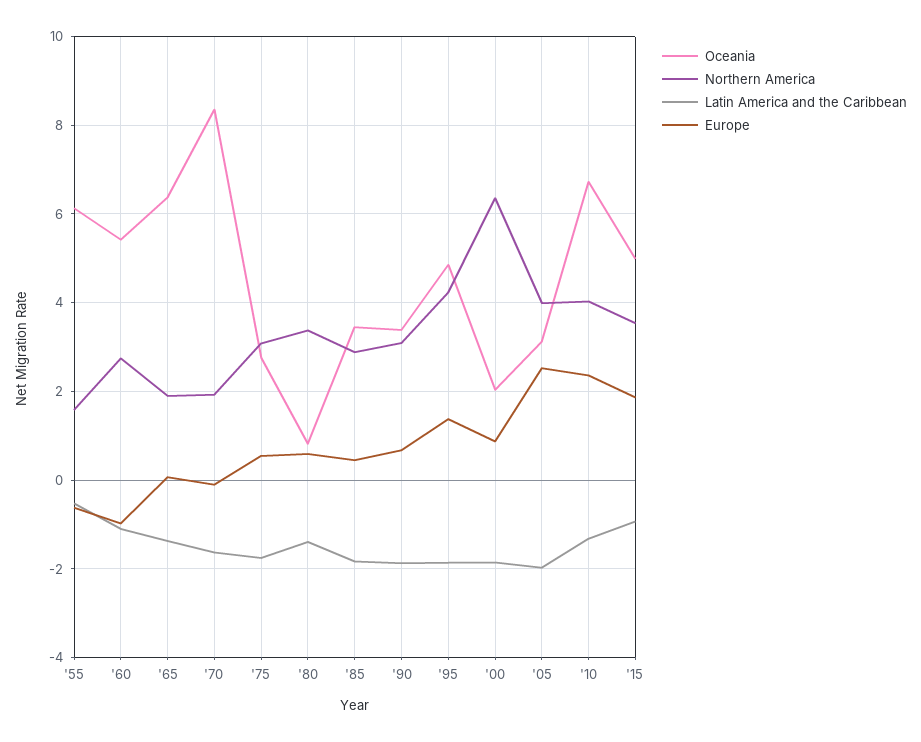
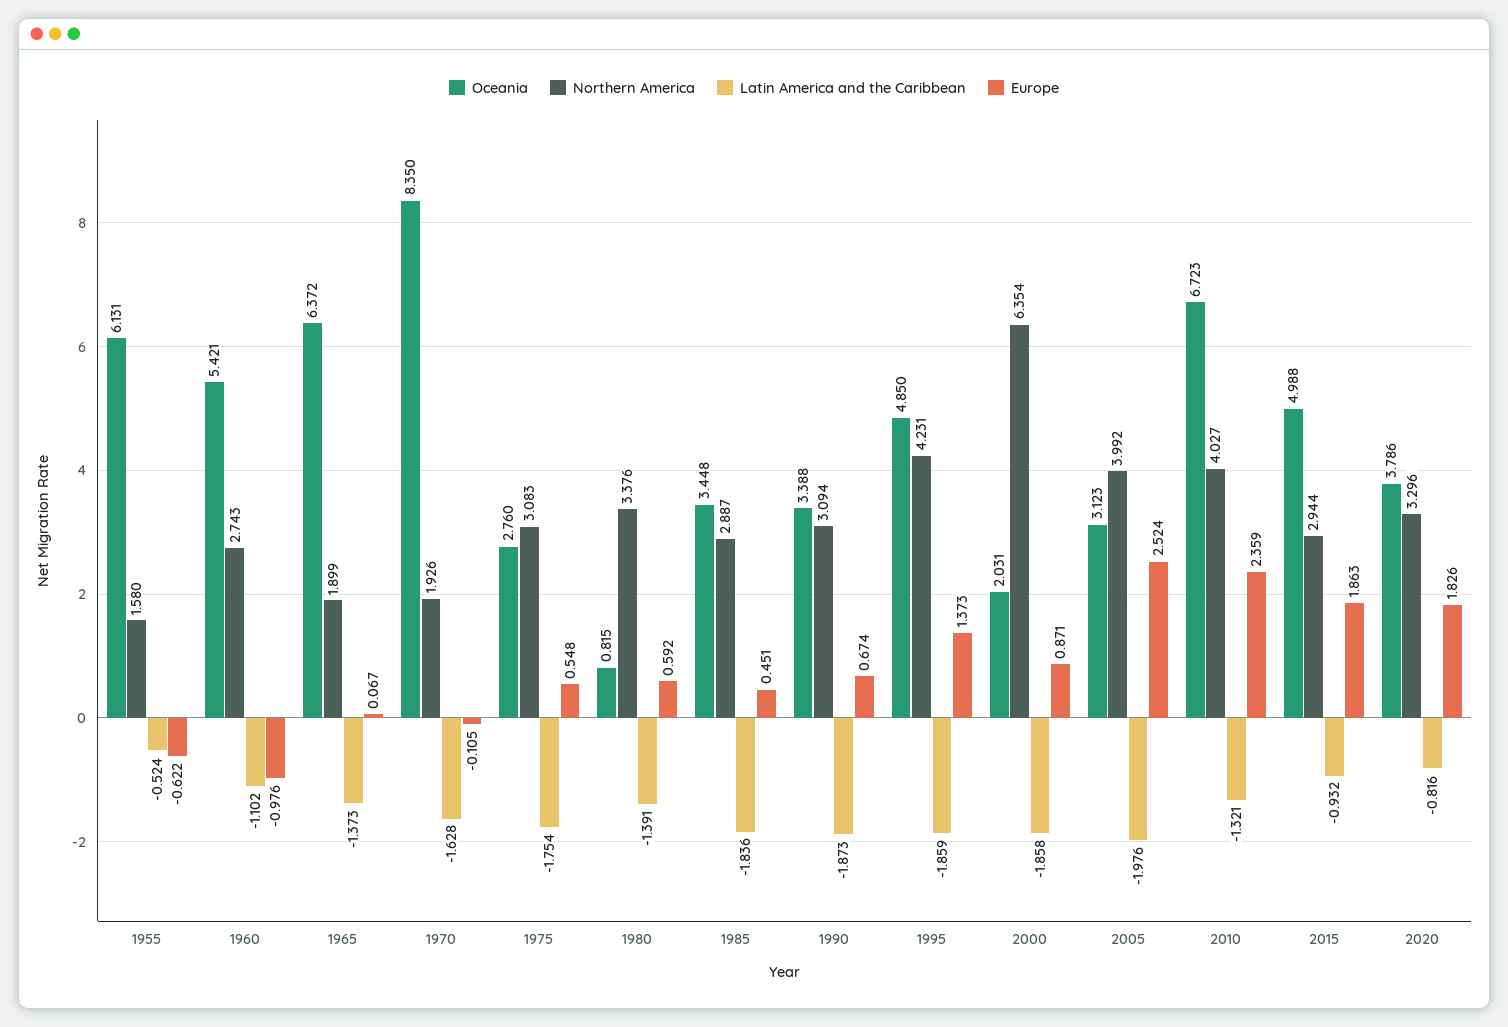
Northern America, '15: 3.6 -> 2.944
Oceania, 2020: none -> 3.786
Northern America, 2020: none -> 3.296
Latin America and the Caribbean, 2020: none -> -0.816
Europe, 2020: none -> 1.826

